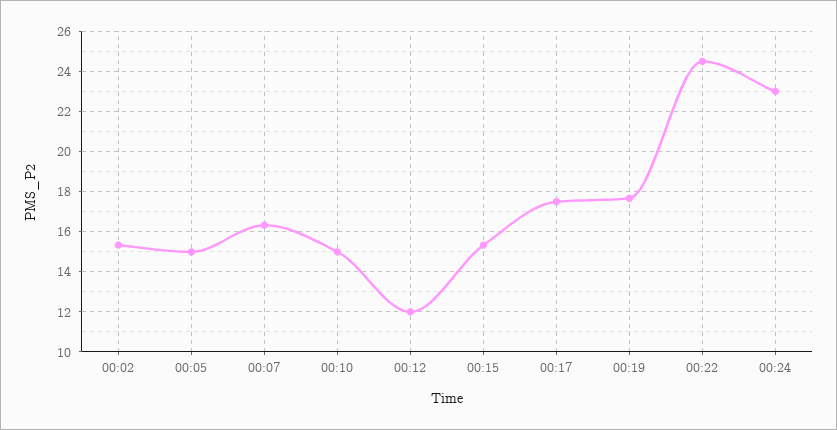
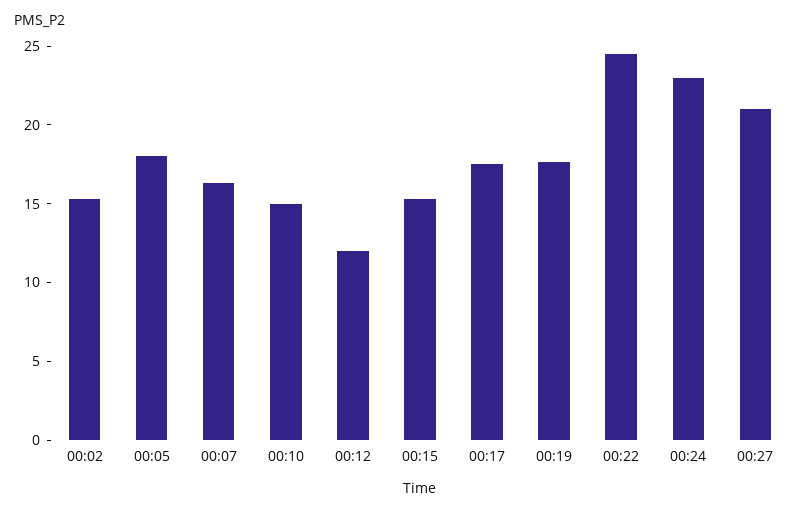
00:05: 15 -> 18
00:27: none -> 21

